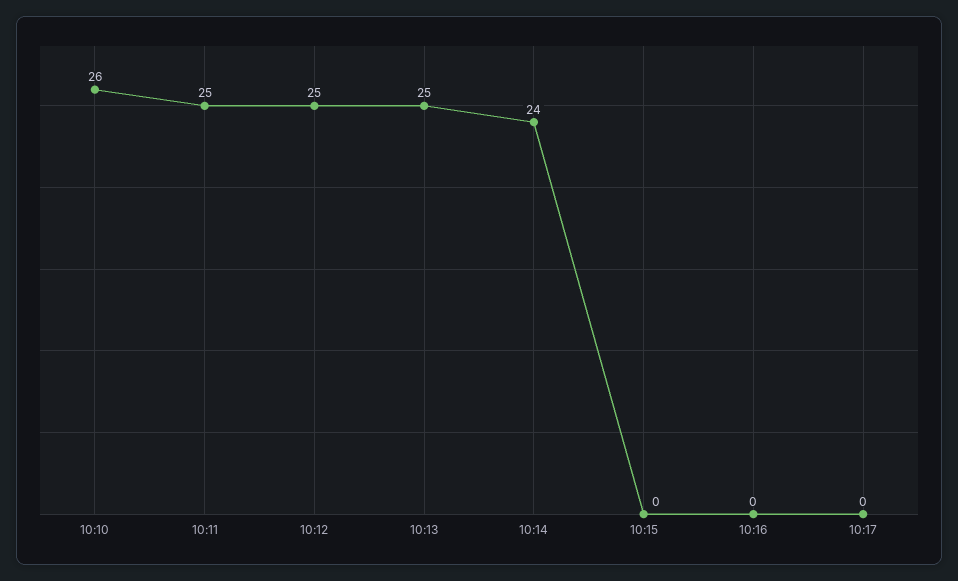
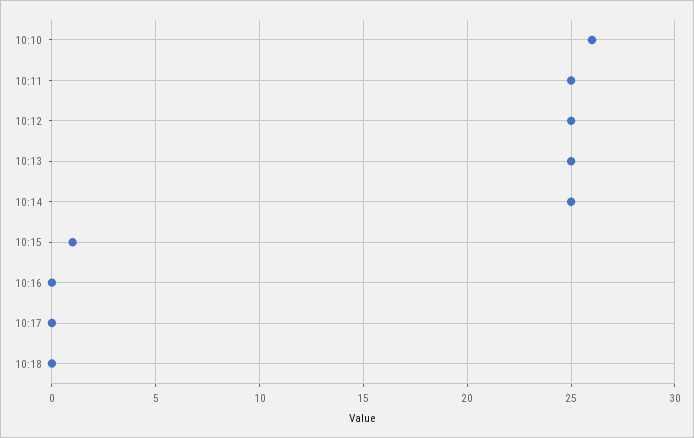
10:14: 24 -> 25
10:15: 0 -> 1
10:18: none -> 0

